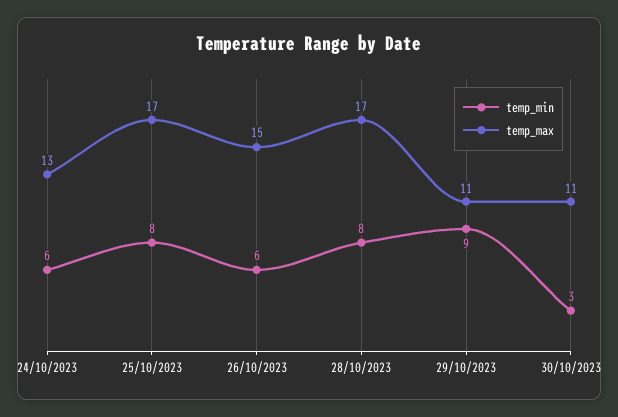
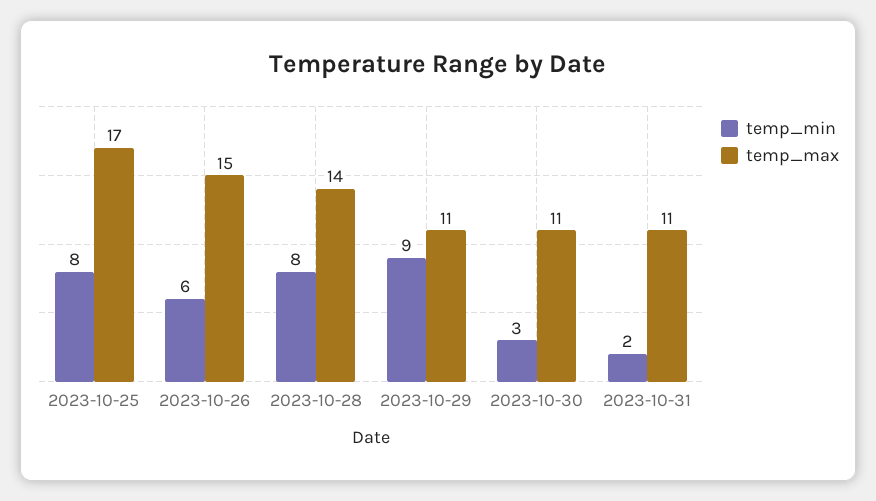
temp_min, 24/10/2023: 6 -> none
temp_max, 24/10/2023: 13 -> none
temp_max, 28/10/2023: 17 -> 14
temp_min, 2023-10-31: none -> 2
temp_max, 2023-10-31: none -> 11

